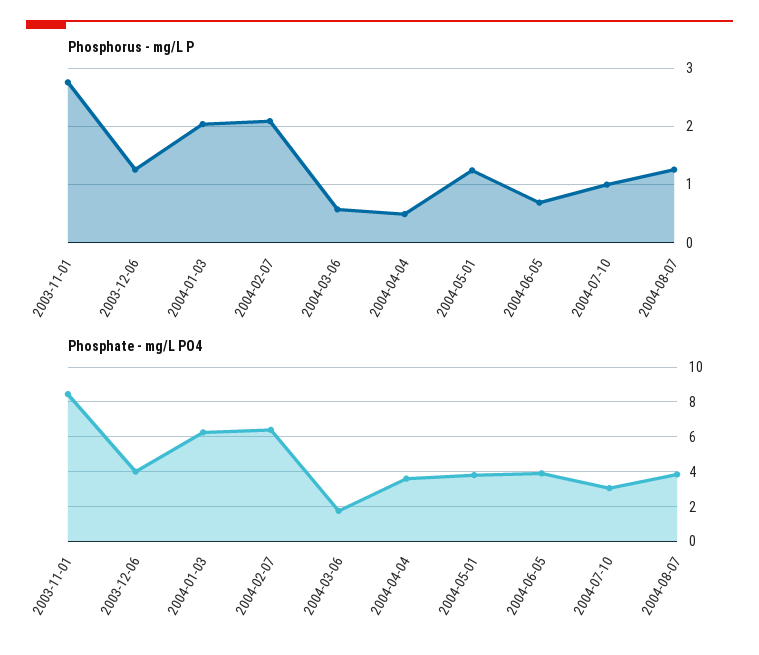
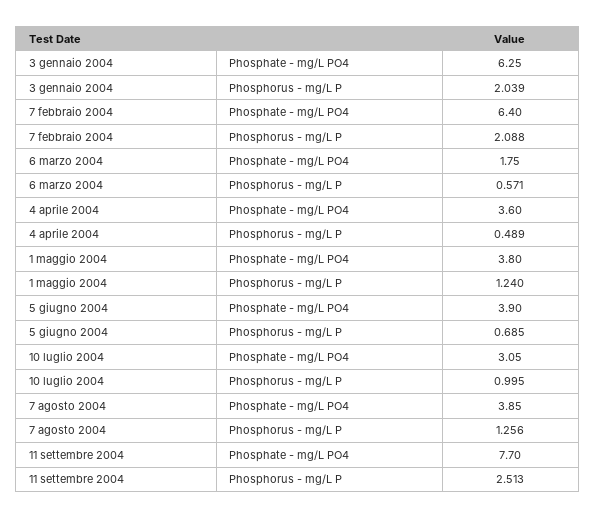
Phosphorus - mg/L P, 2003-11-01: 2.8 -> none
Phosphorus - mg/L P, 2003-12-06: 1.2 -> none
Phosphate - mg/L PO4, 2003-11-01: 8.5 -> none
Phosphate - mg/L PO4, 2003-12-06: 4 -> none
Phosphate - mg/L PO4, 11 settembre 2004: none -> 7.7
Phosphorus - mg/L P, 11 settembre 2004: none -> 2.513

